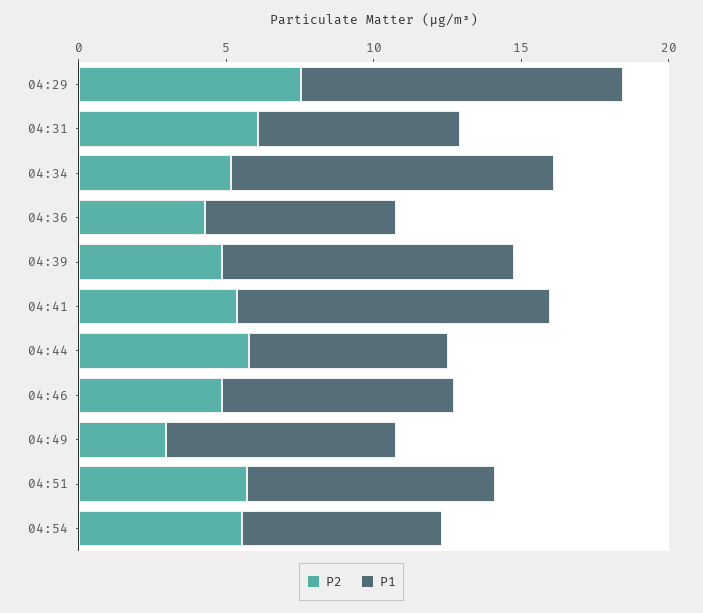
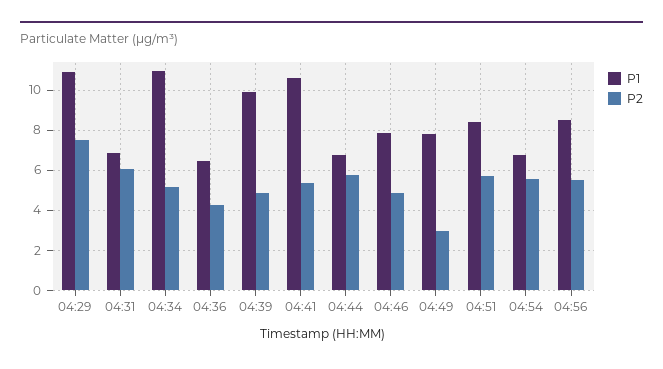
P1, 04:56: none -> 8.5
P2, 04:56: none -> 5.5

